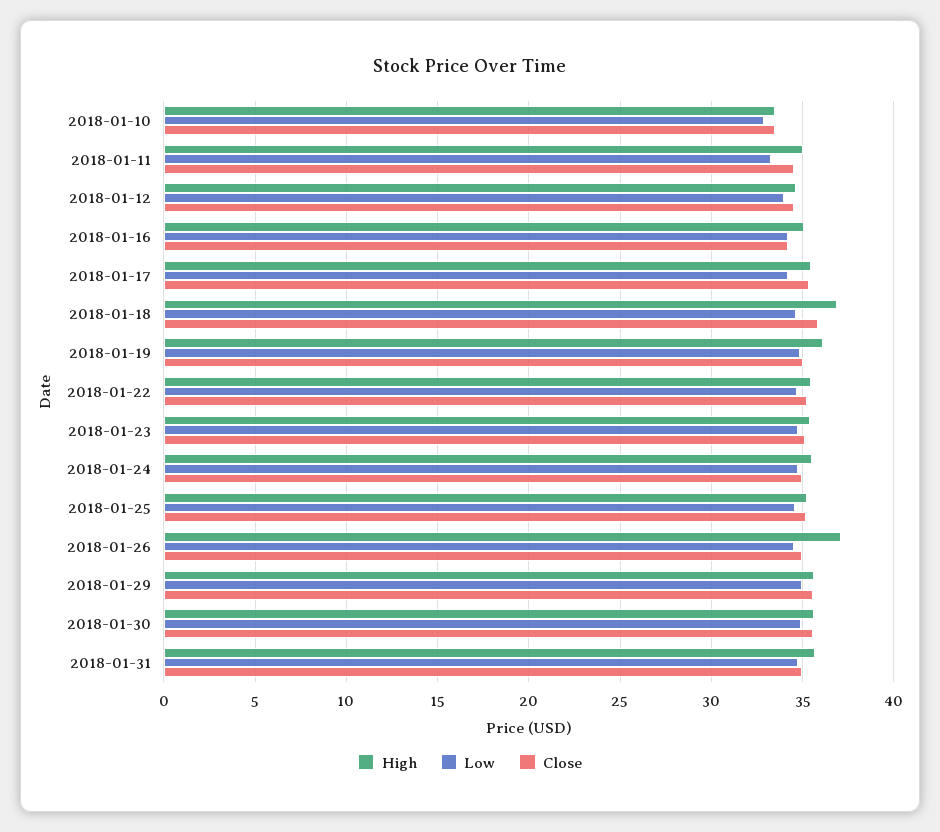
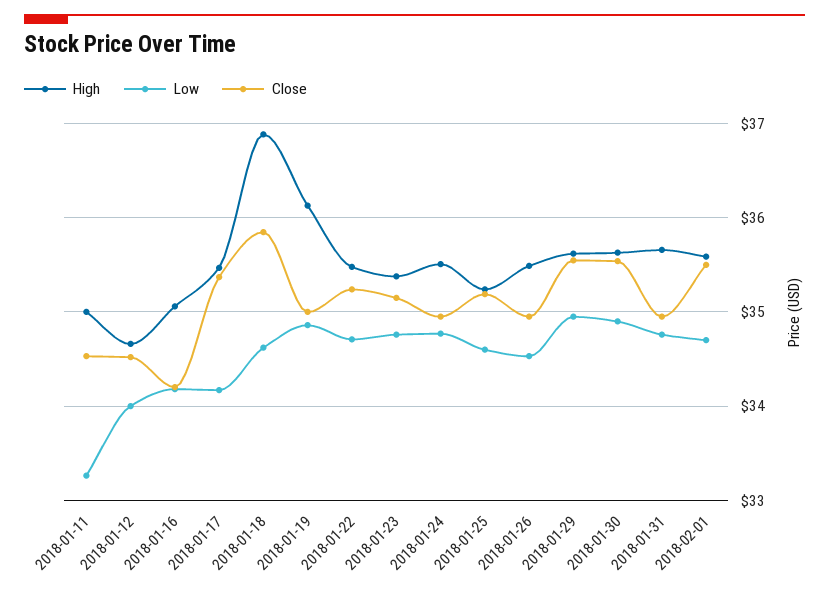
High, 2018-01-10: 33.5 -> none
Low, 2018-01-10: 33 -> none
Close, 2018-01-10: 33.5 -> none
High, 2018-01-26: 37 -> 35.5
High, 2018-02-01: none -> 35.6
Low, 2018-02-01: none -> 34.7
Close, 2018-02-01: none -> 35.5

